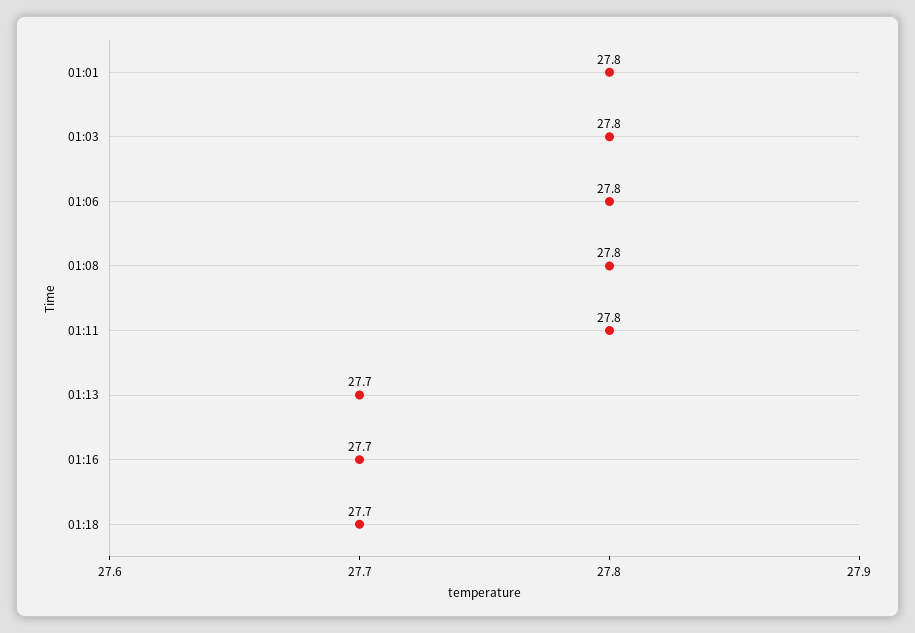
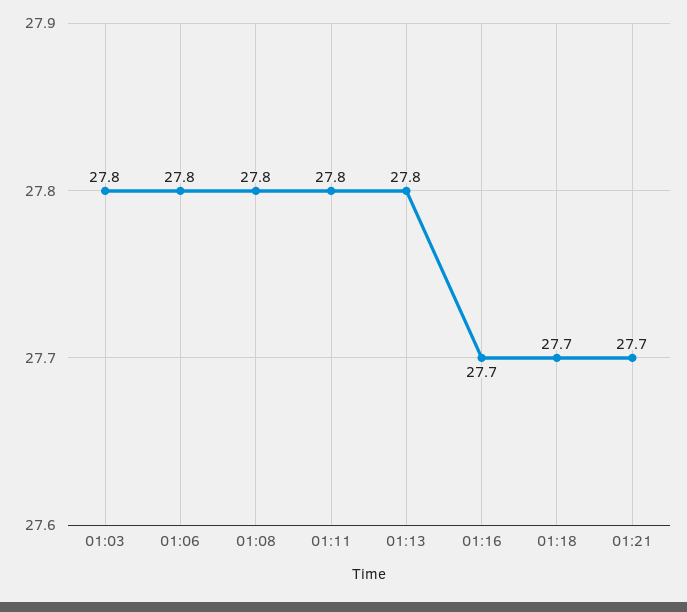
01:01: 27.8 -> none
01:13: 27.7 -> 27.8
01:21: none -> 27.7

